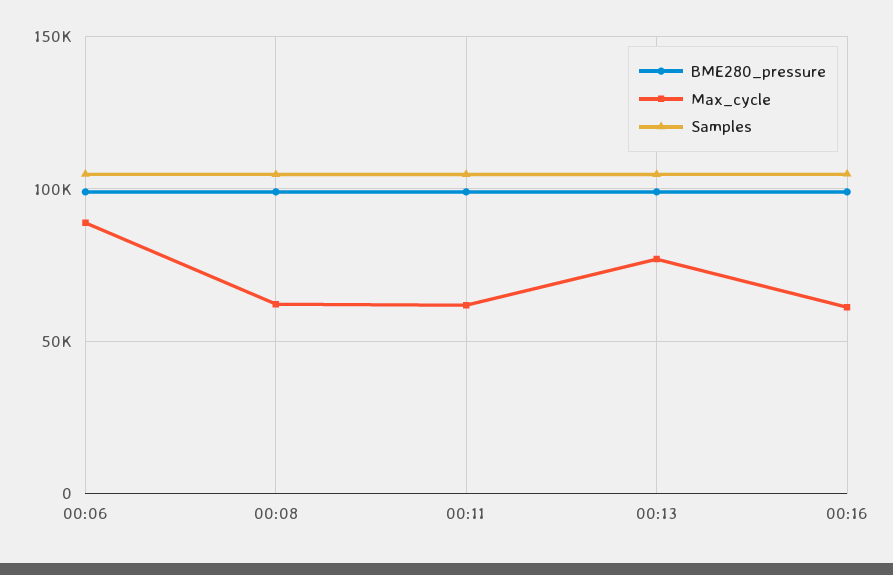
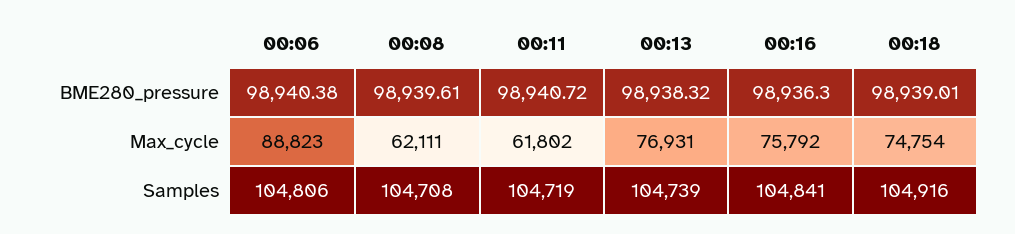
Max_cycle, 00:16: 60000 -> 75792
BME280_pressure, 00:18: none -> 98939.01
Max_cycle, 00:18: none -> 74754
Samples, 00:18: none -> 104916

